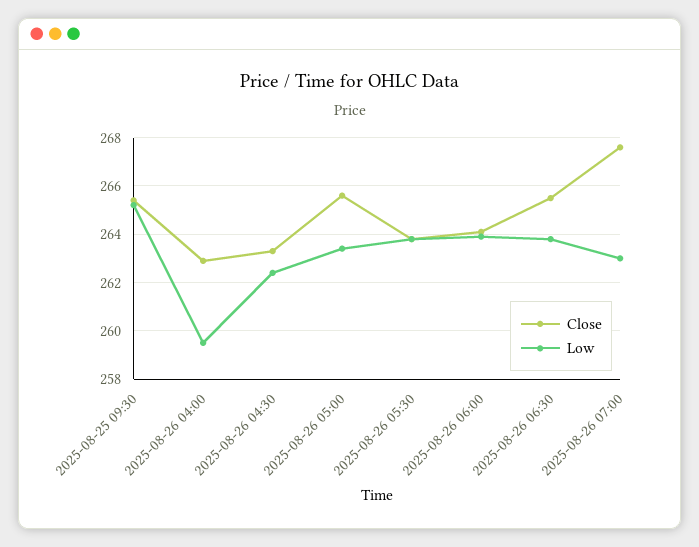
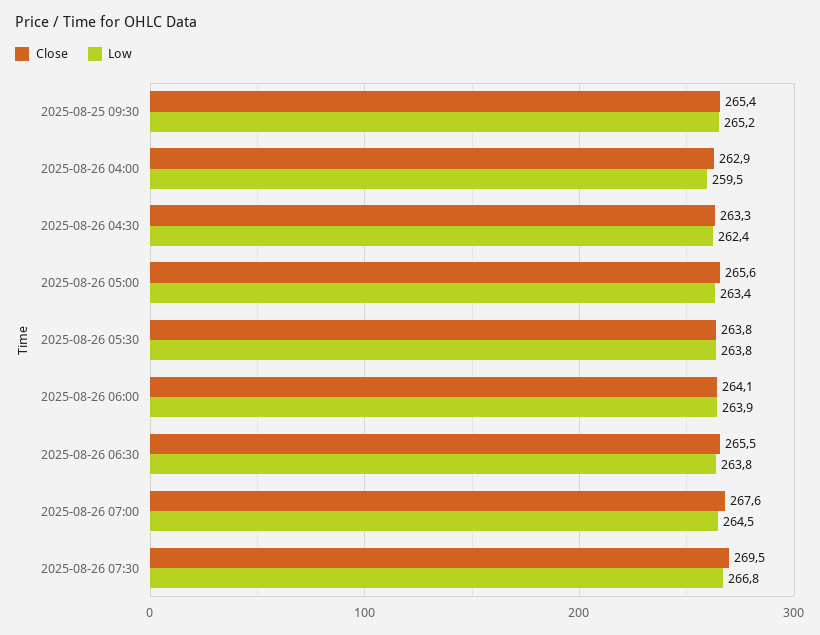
Low, 2025-08-26 07:00: 263 -> 264.5
Close, 2025-08-26 07:30: none -> 269.5
Low, 2025-08-26 07:30: none -> 266.8

